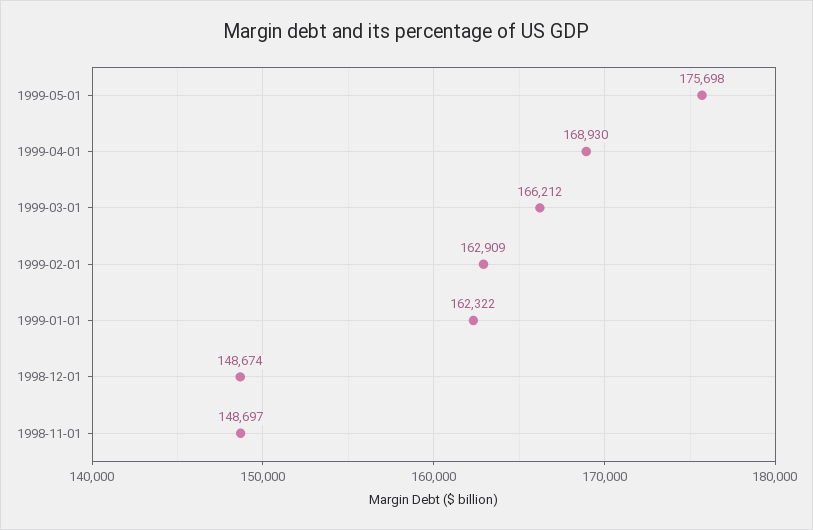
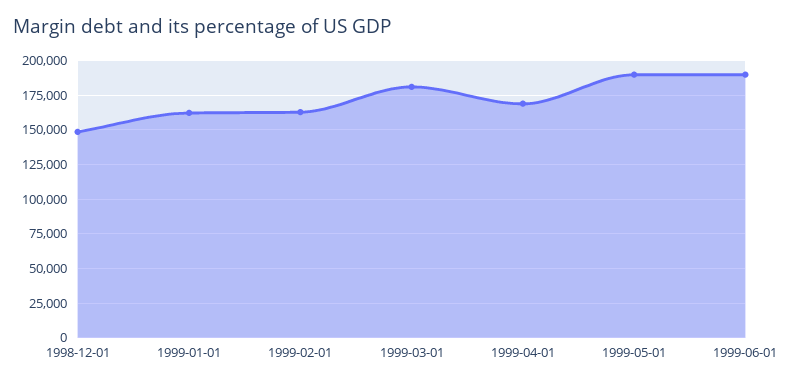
1999-05-01: 175698 -> 190000
1999-03-01: 166212 -> 180000
1998-11-01: 148697 -> none
1999-06-01: none -> 190000

